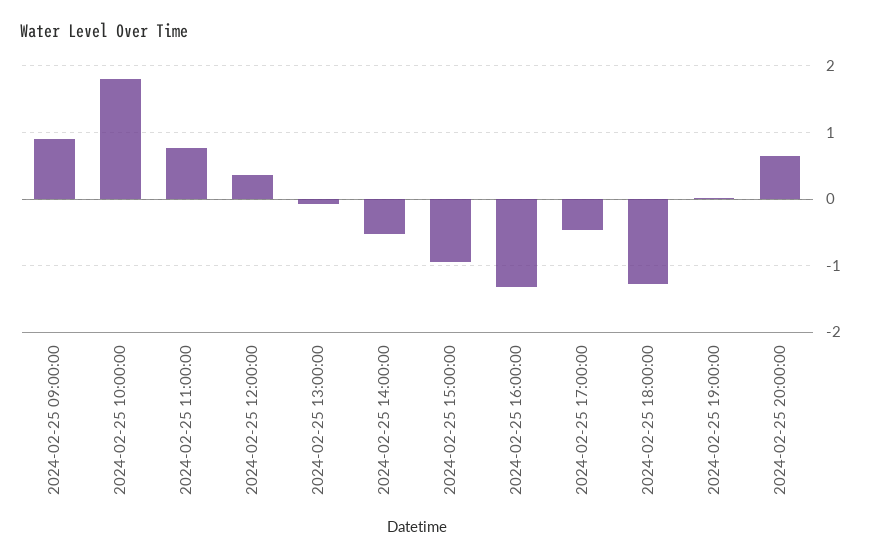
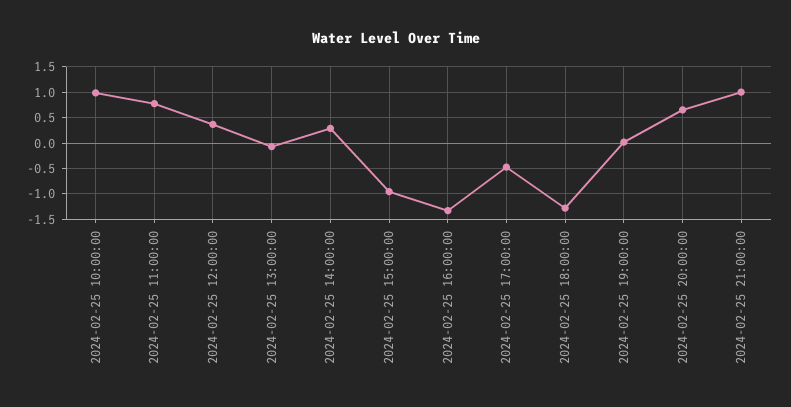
2024-02-25 09:00:00: 0.9 -> none
2024-02-25 10:00:00: 1.8 -> 1
2024-02-25 14:00:00: -0.5 -> 0.25
2024-02-25 21:00:00: none -> 1

